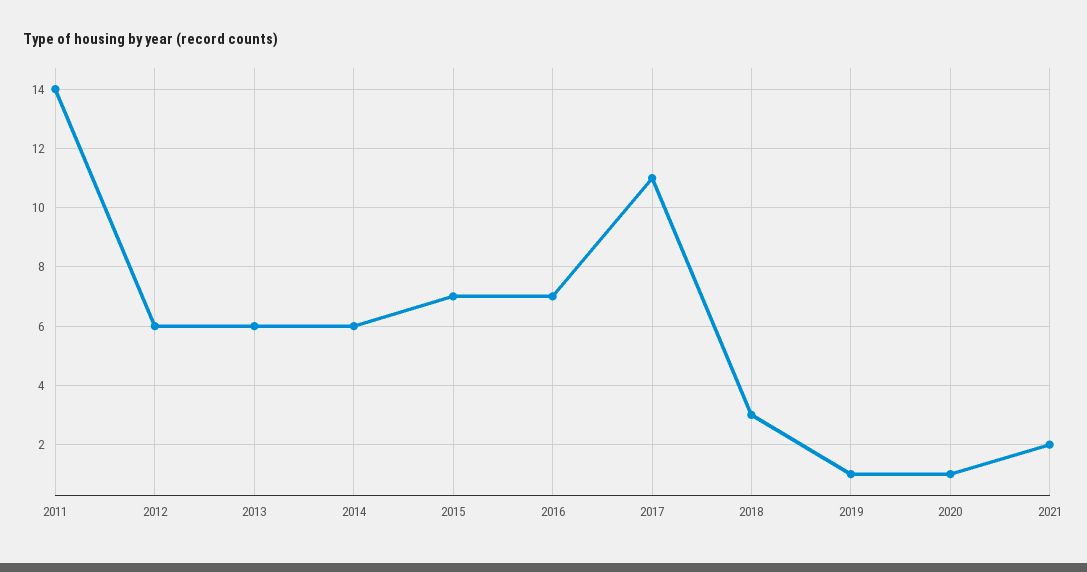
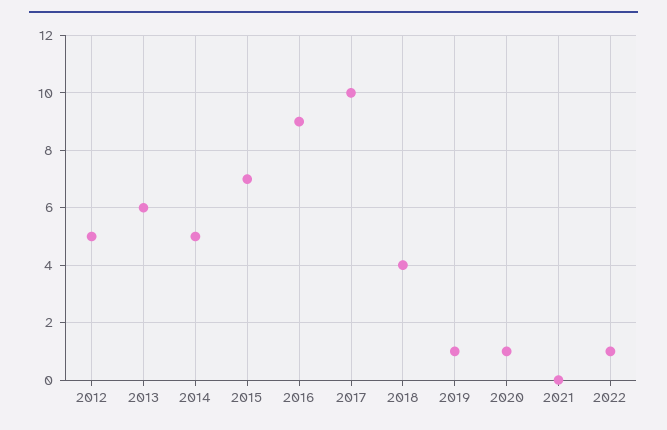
2011: 14 -> none
2012: 6 -> 5
2014: 6 -> 5
2016: 7 -> 9
2017: 11 -> 10
2018: 3 -> 4
2021: 2 -> 0
2022: none -> 1

